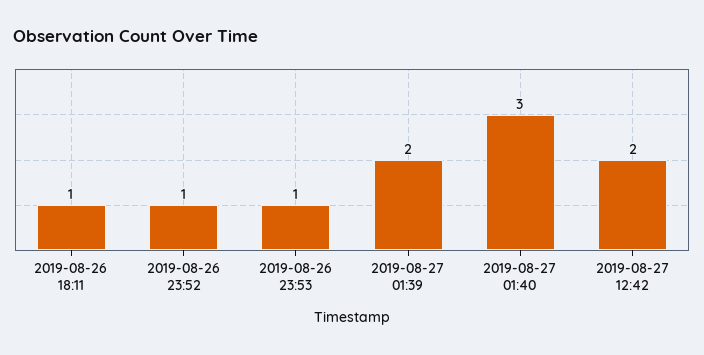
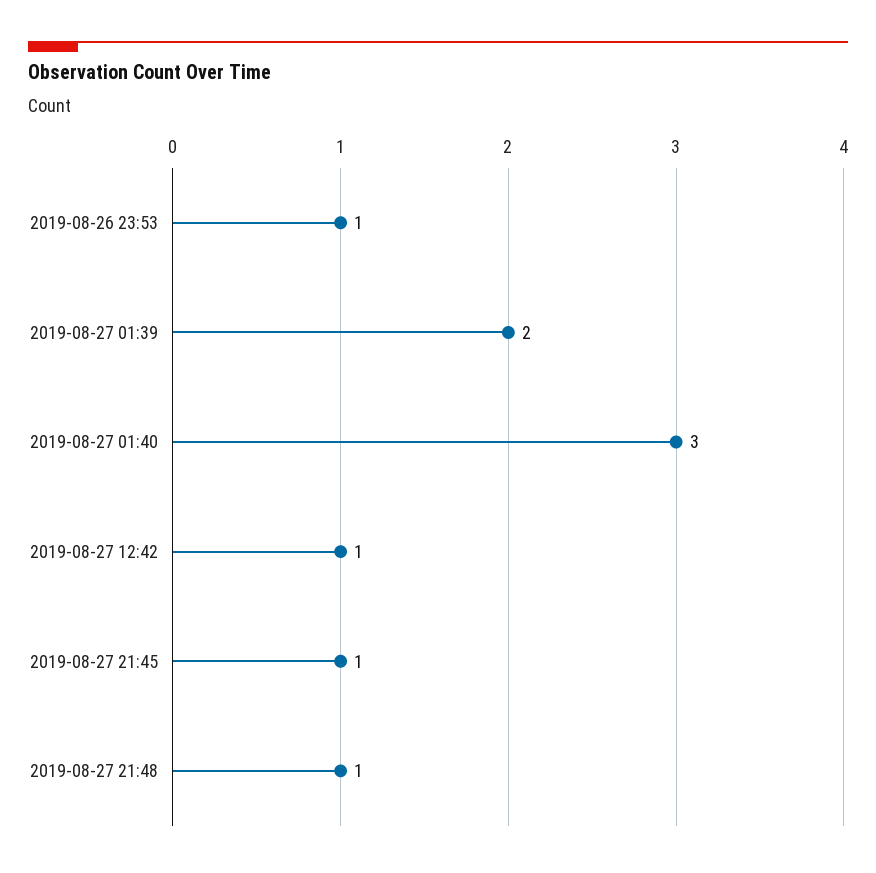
2019-08-26 18:11: 1 -> none
2019-08-26 23:52: 1 -> none
2019-08-27 12:42: 2 -> 1
2019-08-27 21:45: none -> 1
2019-08-27 21:48: none -> 1

